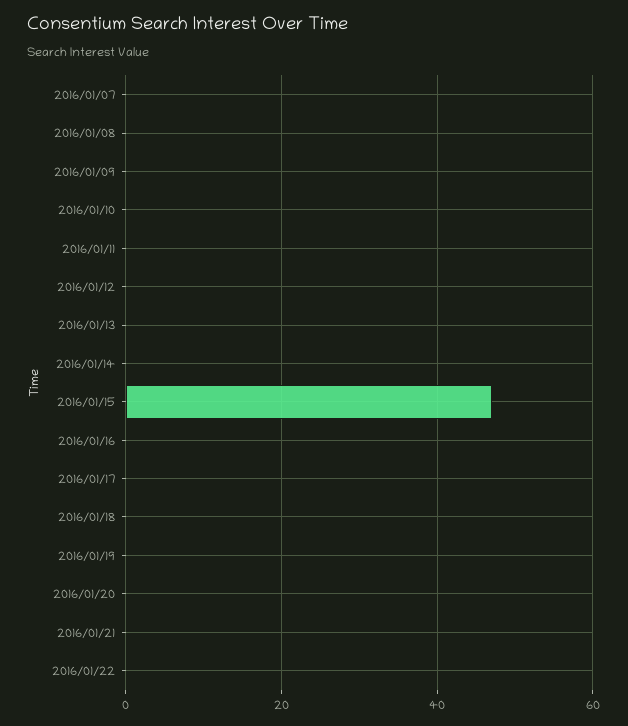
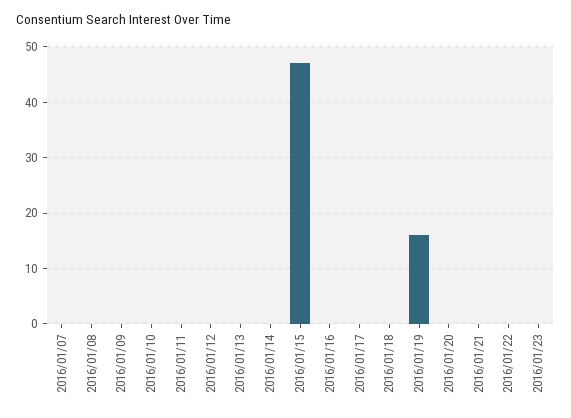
2016/01/19: 0 -> 15
2016/01/23: none -> 0

